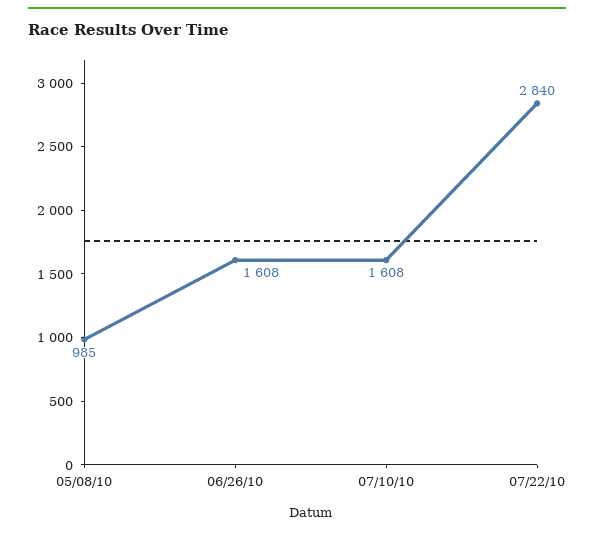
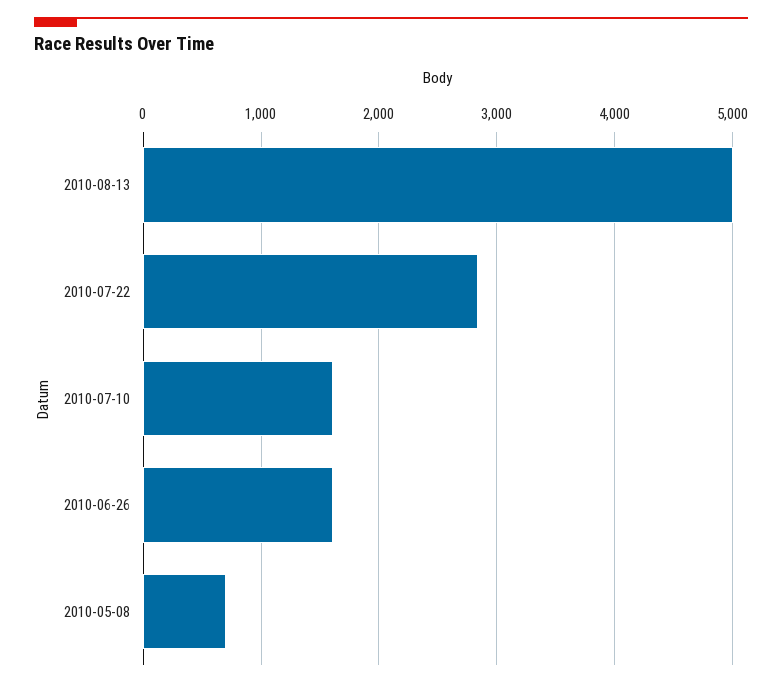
05/08/10: 985 -> 700
2010-08-13: none -> 5000

